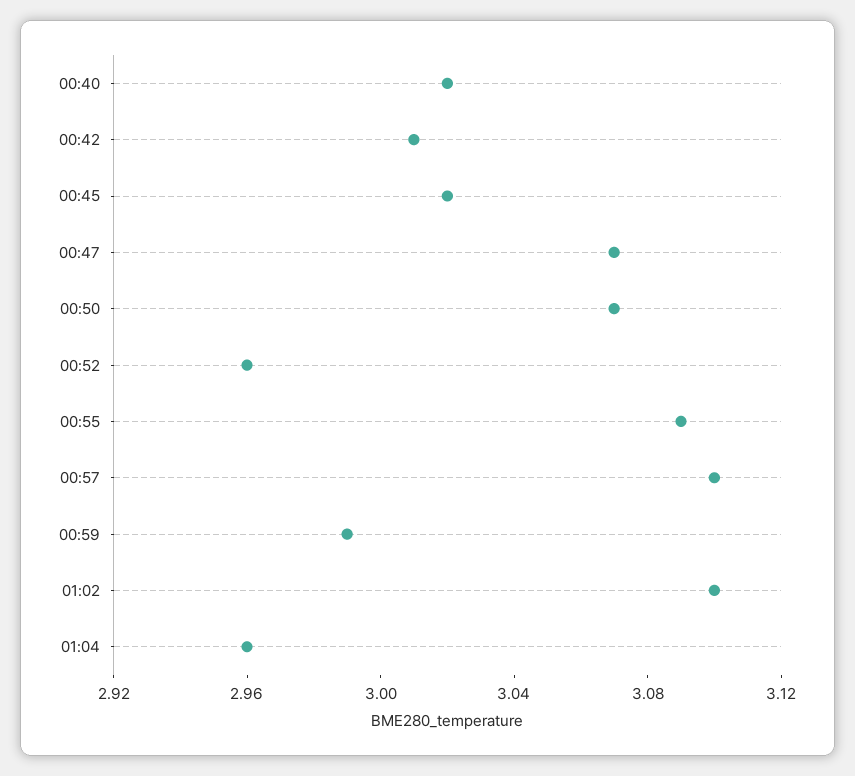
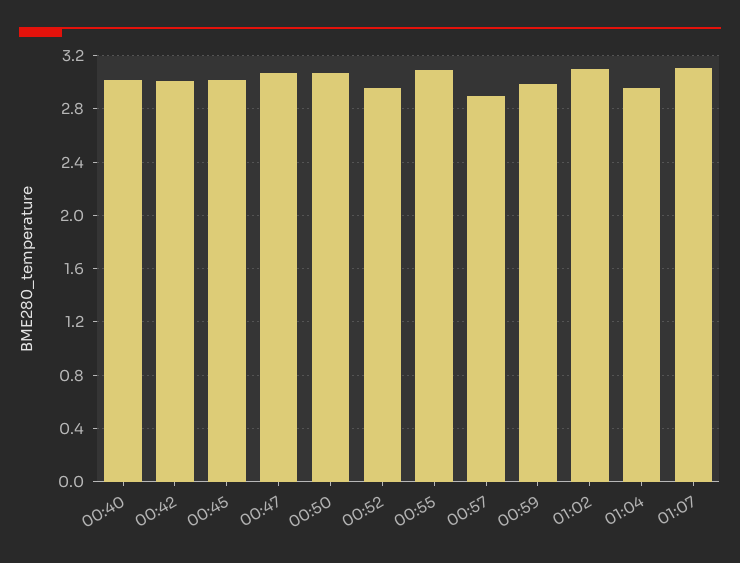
00:57: 3.1 -> 2.9
01:07: none -> 3.1

